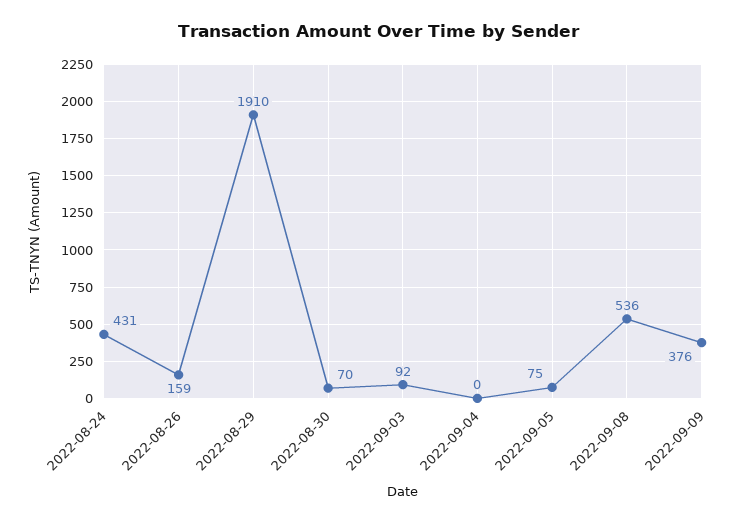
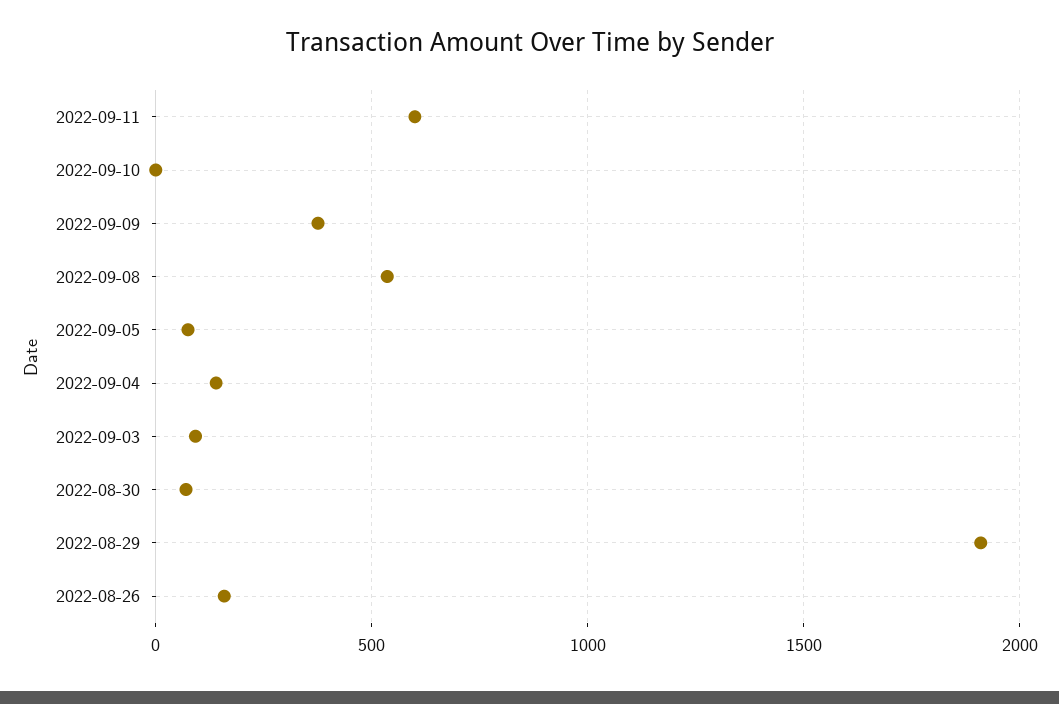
2022-08-24: 431 -> none
2022-09-04: 0 -> 150
2022-09-11: none -> 600
2022-09-10: none -> 0

